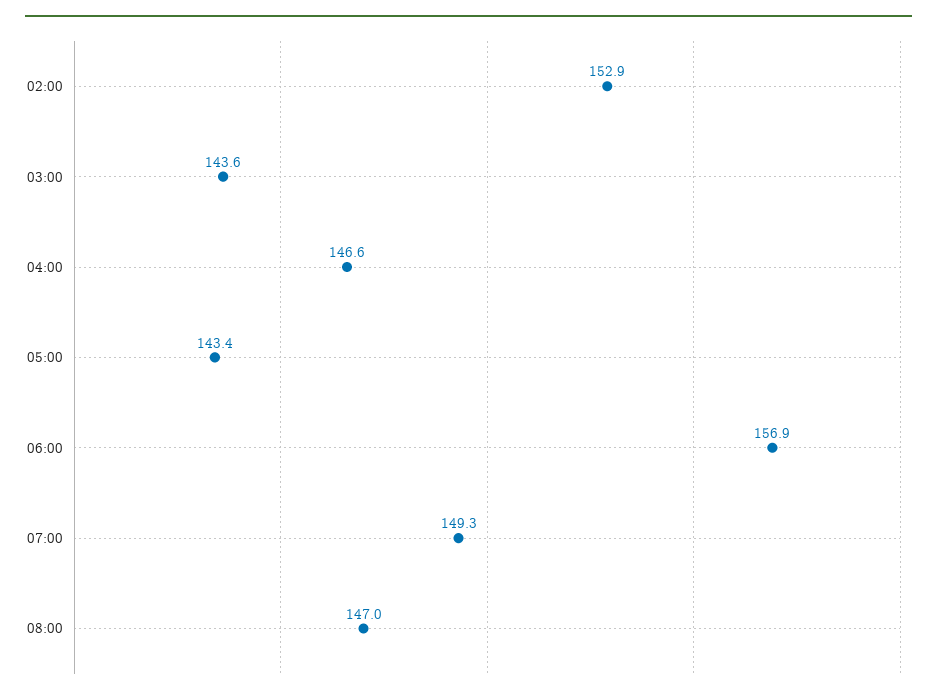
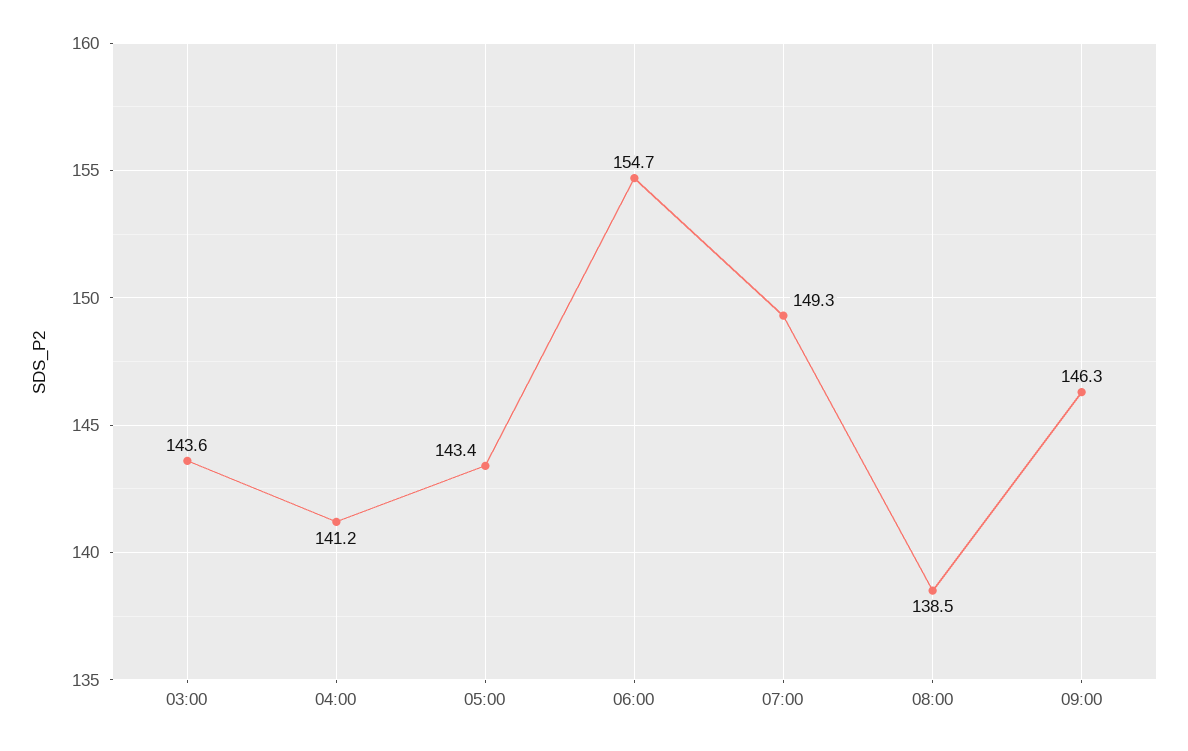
02:00: 152.9 -> none
04:00: 146.6 -> 141.2
06:00: 156.9 -> 154.7
08:00: 147 -> 138.5
09:00: none -> 146.3

